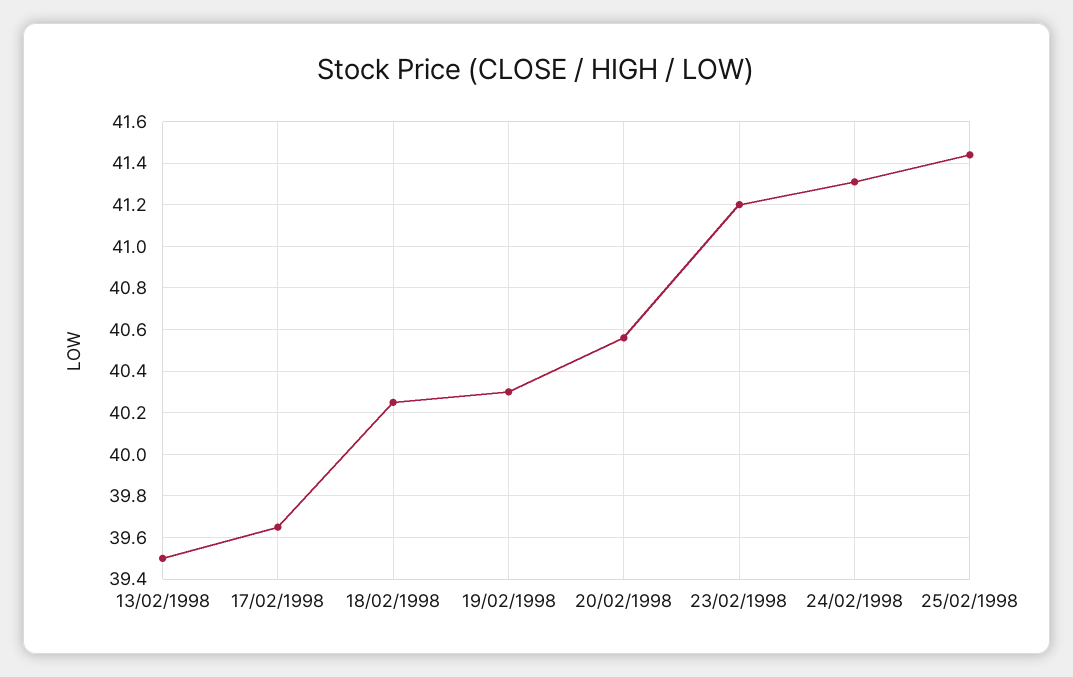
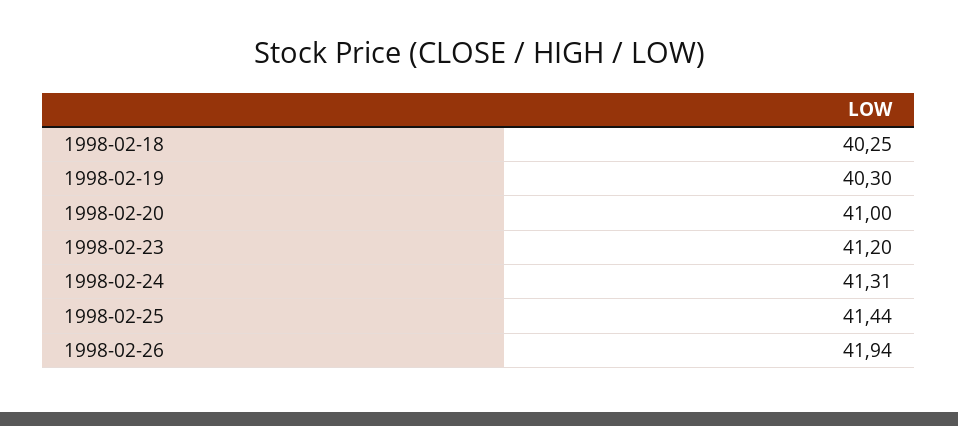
13/02/1998: 39.5 -> none
17/02/1998: 39.65 -> none
20/02/1998: 40.55 -> 41
1998-02-26: none -> 41.94

